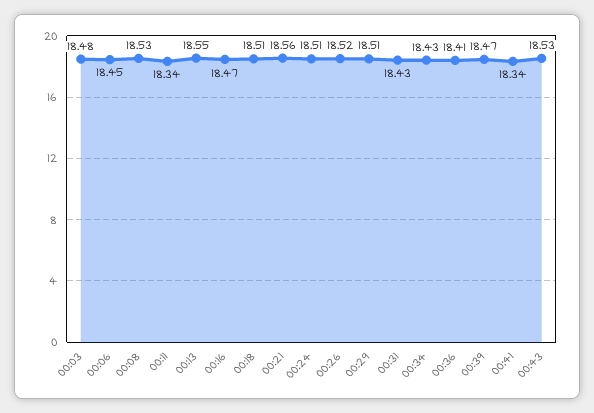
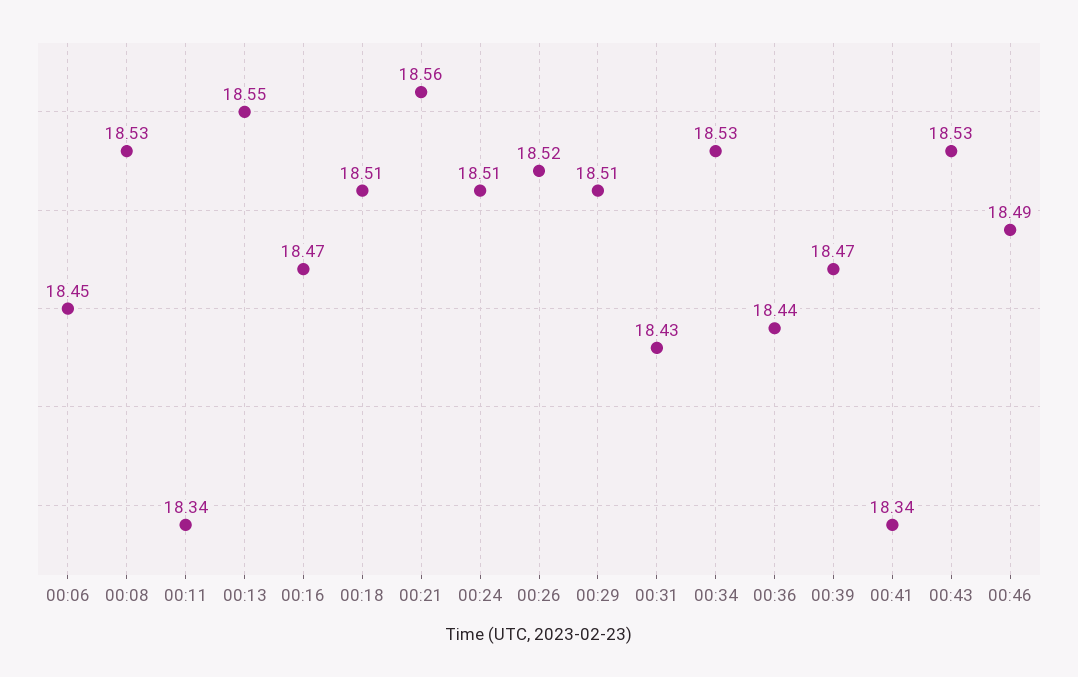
00:03: 18.48 -> none
00:34: 18.43 -> 18.53
00:36: 18.41 -> 18.44
00:46: none -> 18.49

